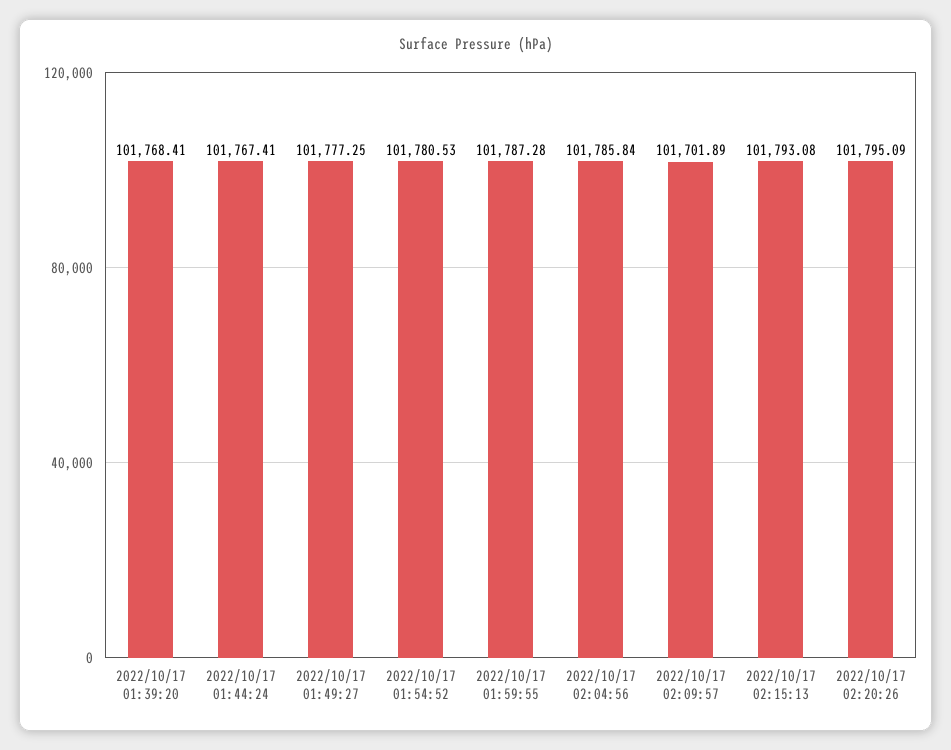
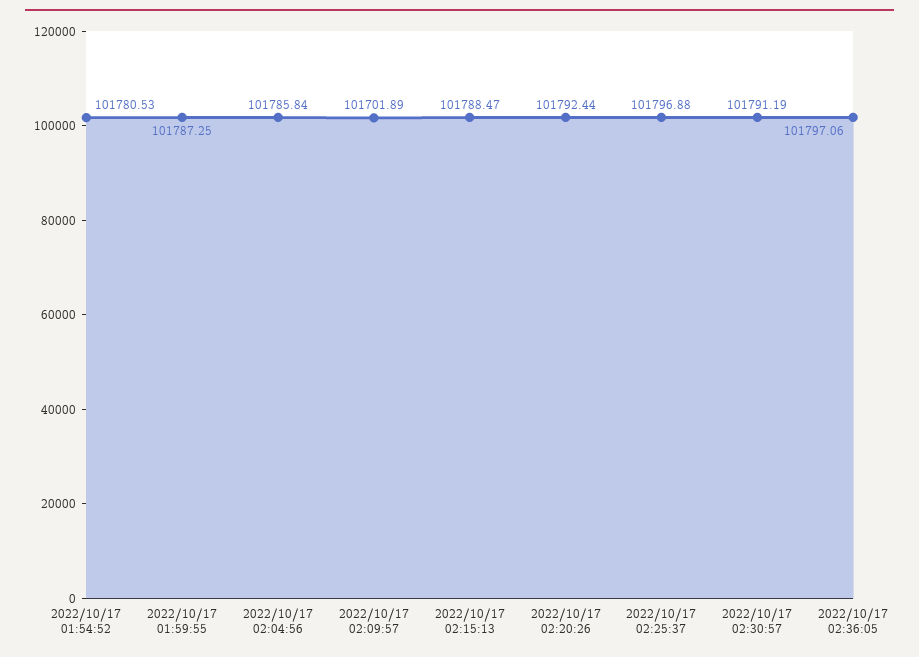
2022/10/17 01:39:20: 101768.41 -> none
2022/10/17 01:44:24: 101767.41 -> none
2022/10/17 01:49:27: 101777.25 -> none
2022/10/17 01:59:55: 101787.28 -> 101787.25
2022/10/17 02:15:13: 101793.08 -> 101788.47
2022/10/17 02:20:26: 101795.09 -> 101792.44
2022/10/17 02:25:37: none -> 101796.88
2022/10/17 02:30:57: none -> 101791.19
2022/10/17 02:36:05: none -> 101797.06

